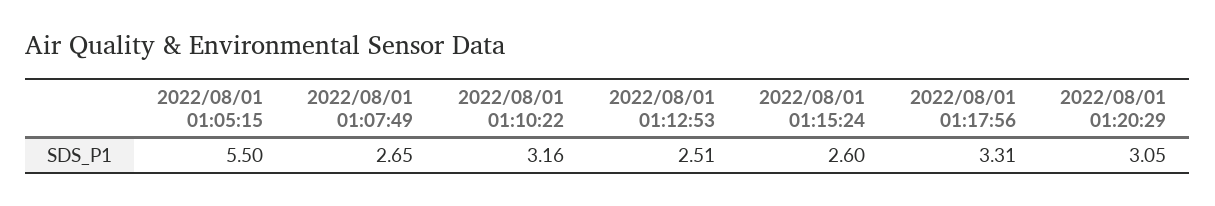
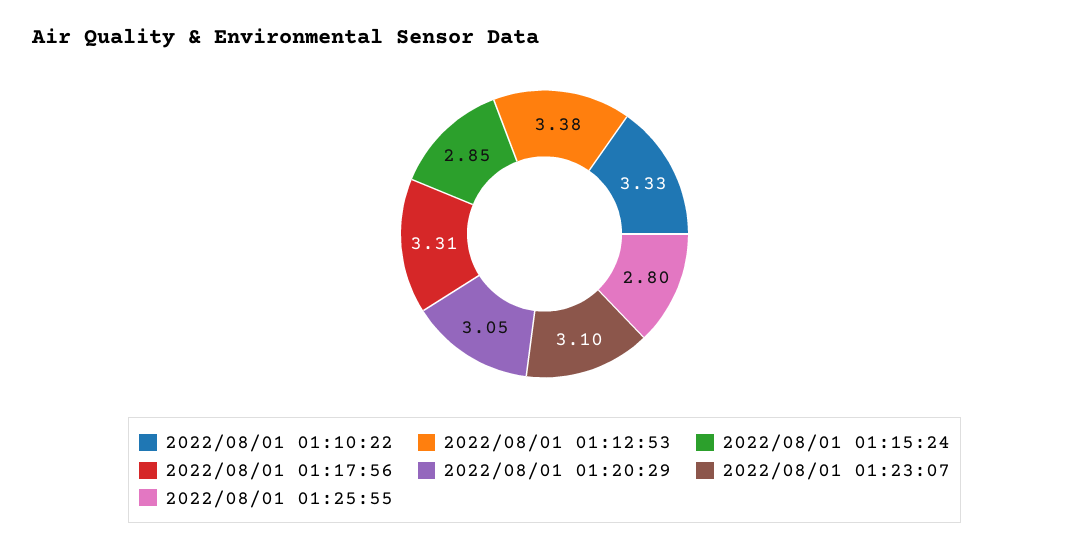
2022/08/01 01:05:15: 5.5 -> none
2022/08/01 01:07:49: 2.65 -> none
2022/08/01 01:10:22: 3.16 -> 3.33
2022/08/01 01:12:53: 2.51 -> 3.38
2022/08/01 01:15:24: 2.6 -> 2.85
2022/08/01 01:23:07: none -> 3.1
2022/08/01 01:25:55: none -> 2.8

